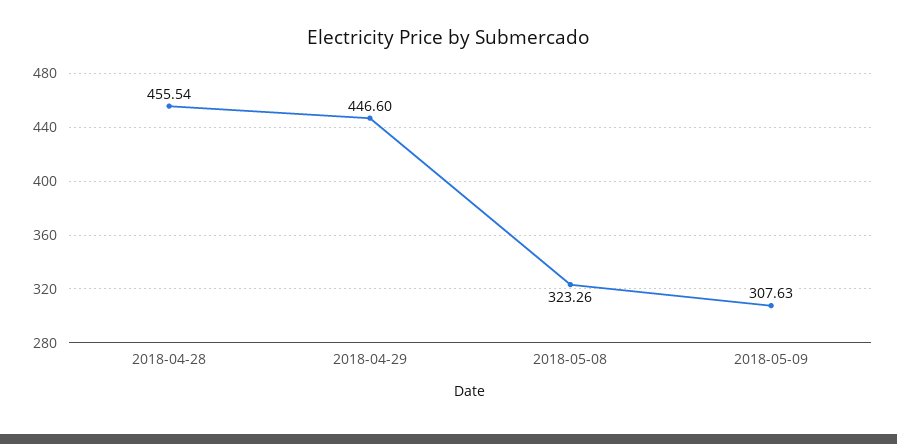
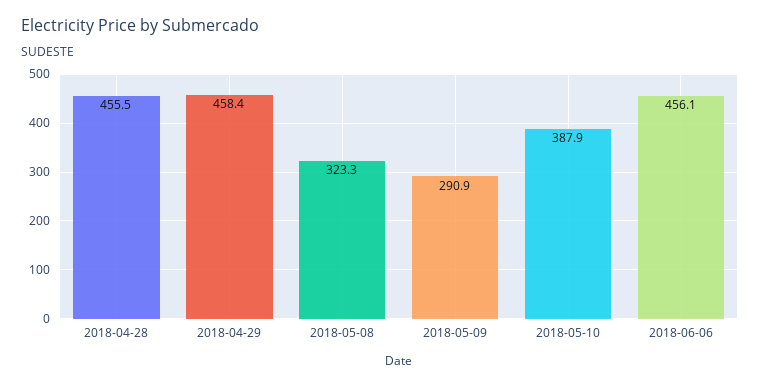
2018-04-29: 446.6 -> 458.4
2018-05-09: 307.63 -> 290.9
2018-05-10: none -> 387.9
2018-06-06: none -> 456.1

